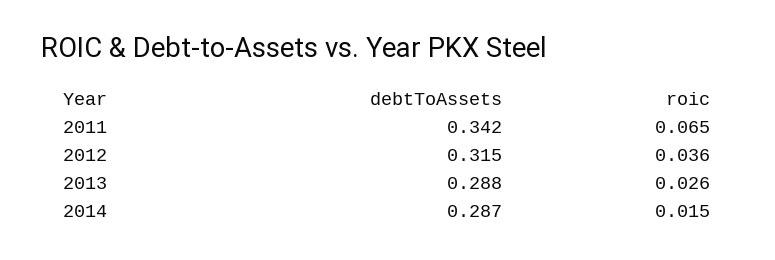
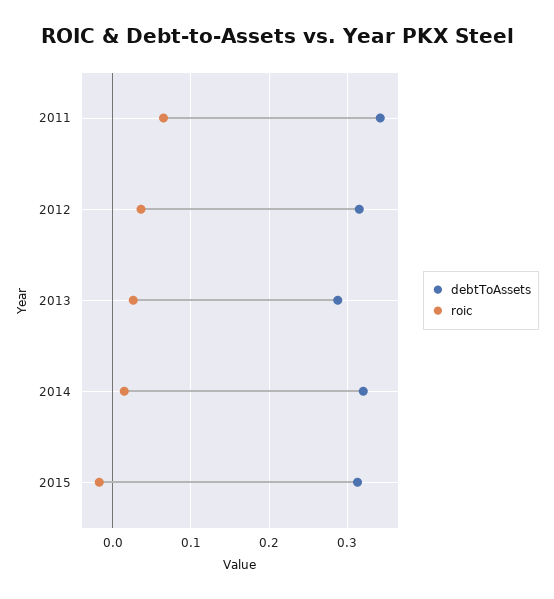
debtToAssets, 2014: 0.287 -> 0.32
debtToAssets, 2015: none -> 0.31
roic, 2015: none -> -0.02

